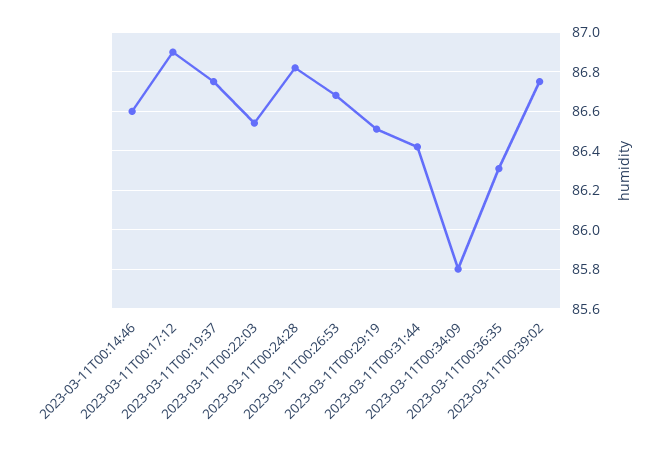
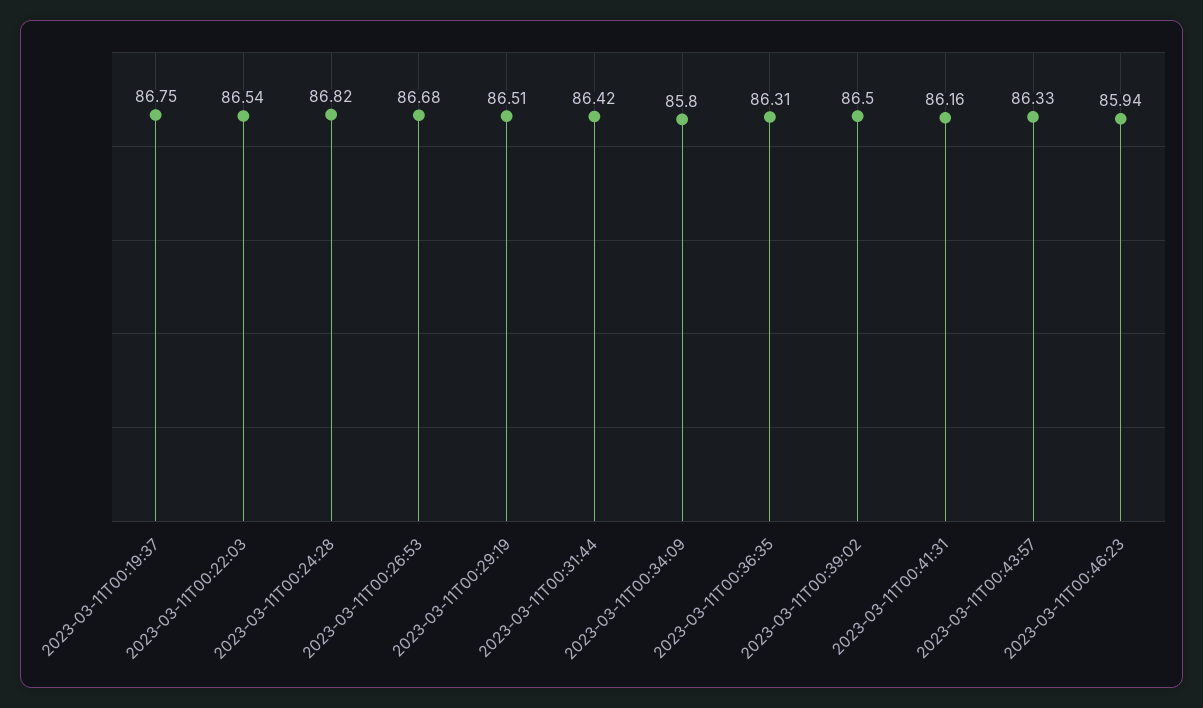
2023-03-11T00:14:46: 86.6 -> none
2023-03-11T00:17:12: 86.9 -> none
2023-03-11T00:39:02: 86.75 -> 86.5
2023-03-11T00:41:31: none -> 86.16
2023-03-11T00:43:57: none -> 86.33
2023-03-11T00:46:23: none -> 85.94

